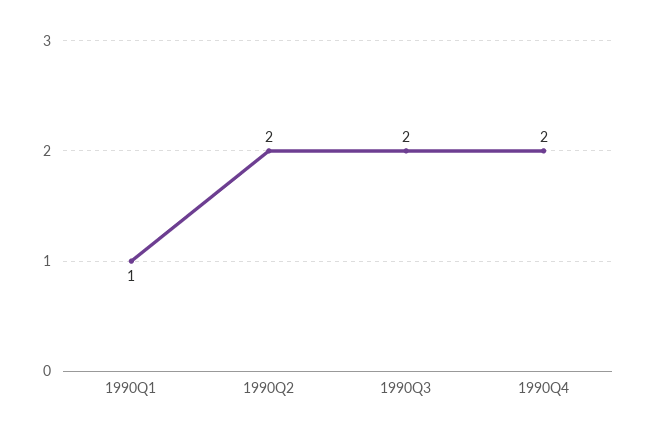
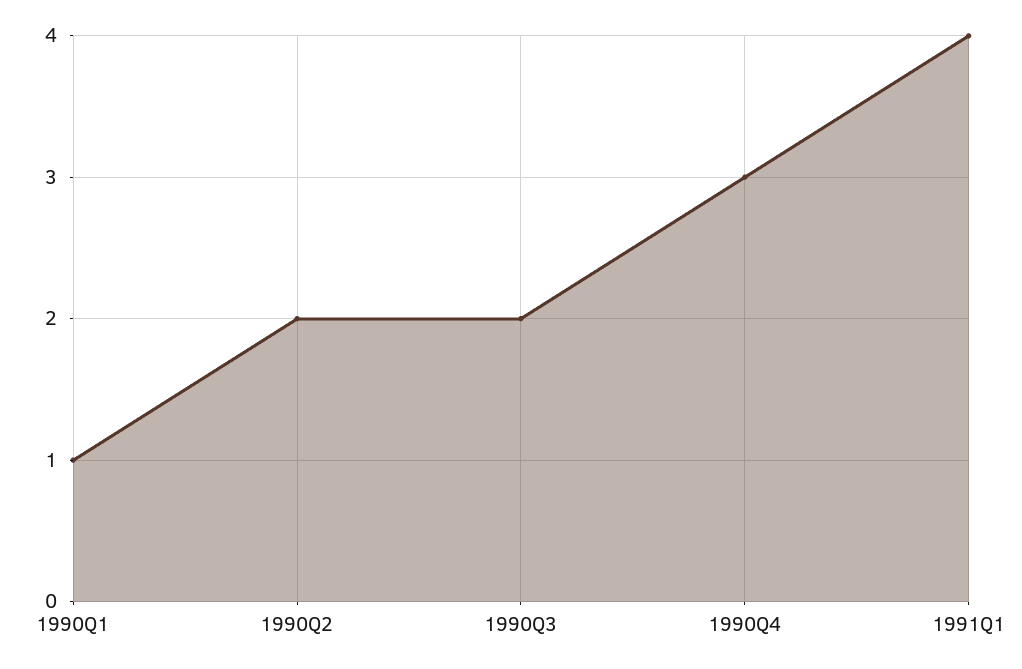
1990Q4: 2 -> 3
1991Q1: none -> 4

